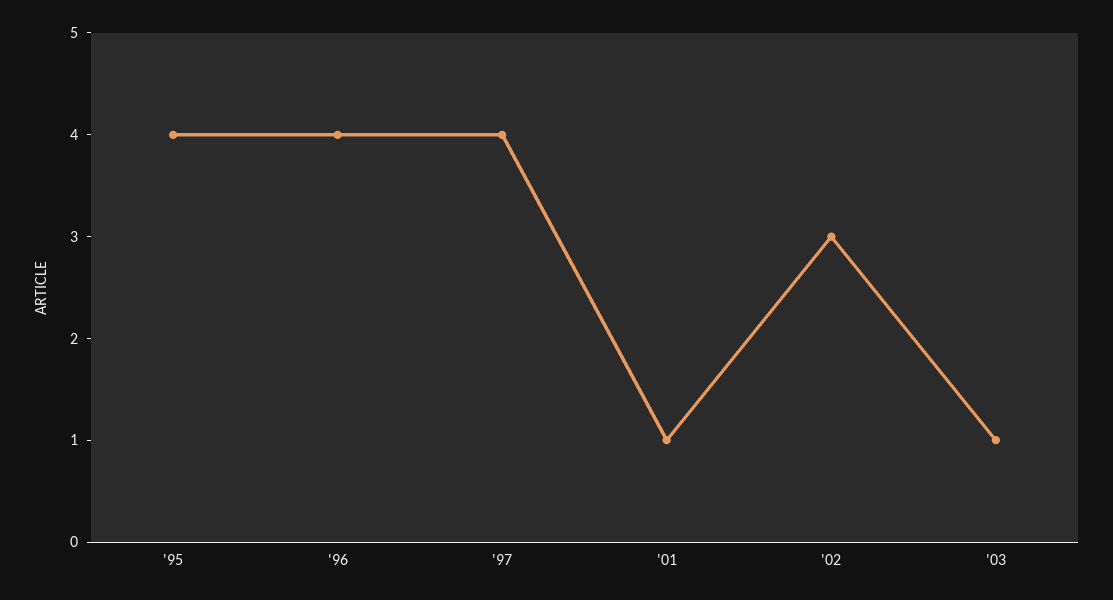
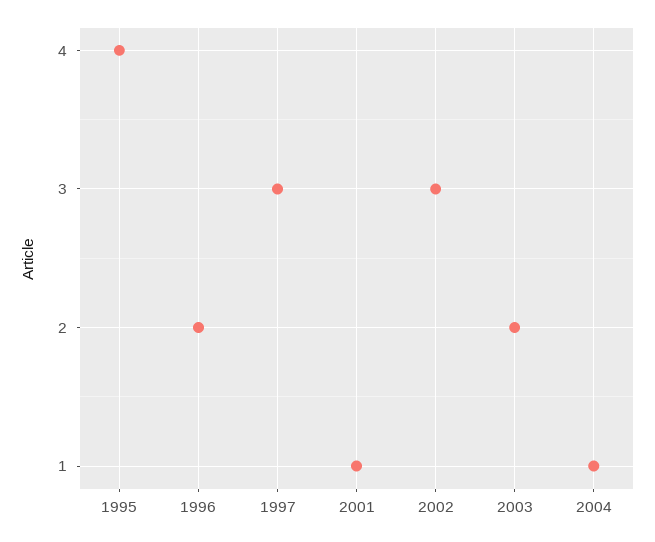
'96: 4 -> 2
'97: 4 -> 3
'03: 1 -> 2
2004: none -> 1

